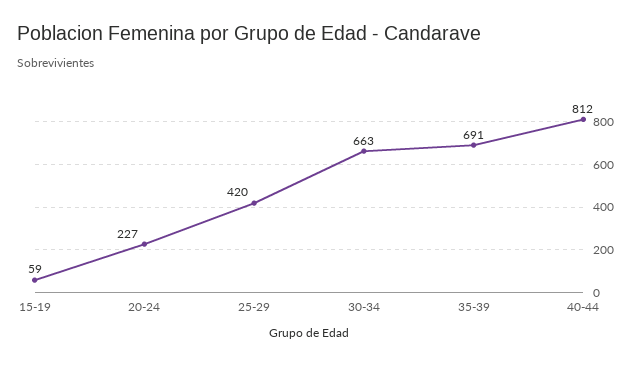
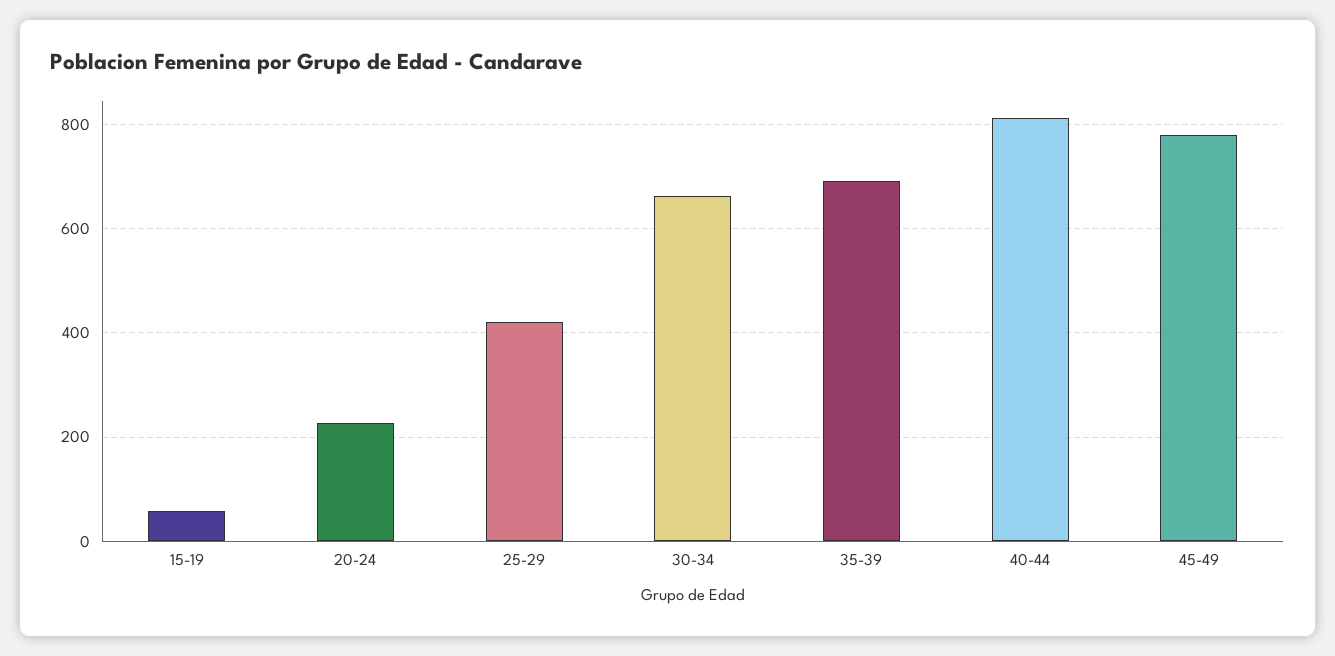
45-49: none -> 780

